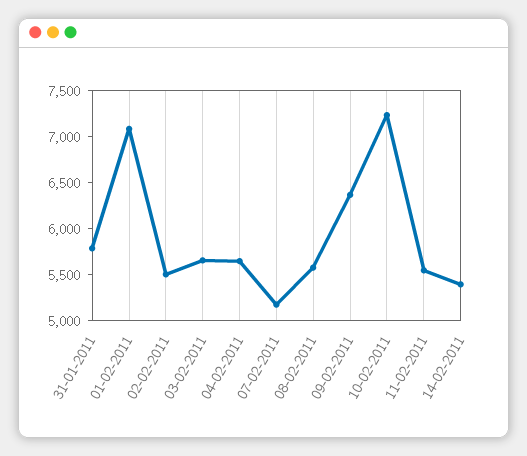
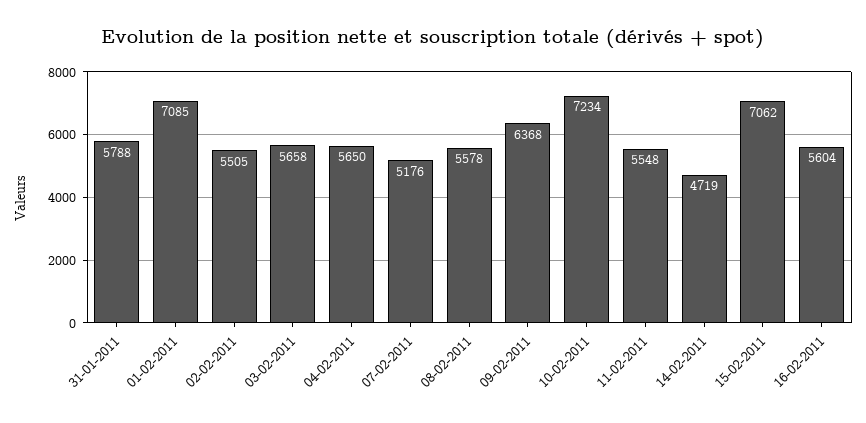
14-02-2011: 5400 -> 4719
15-02-2011: none -> 7062
16-02-2011: none -> 5604

